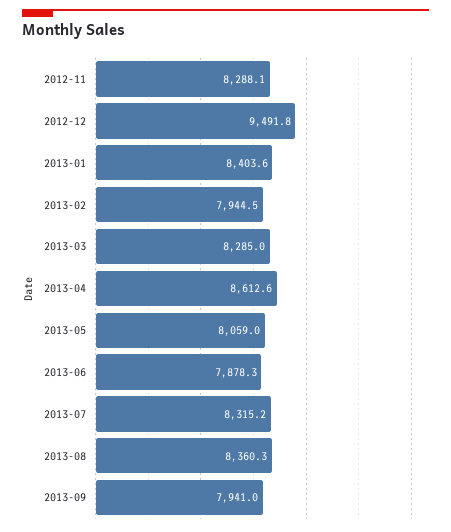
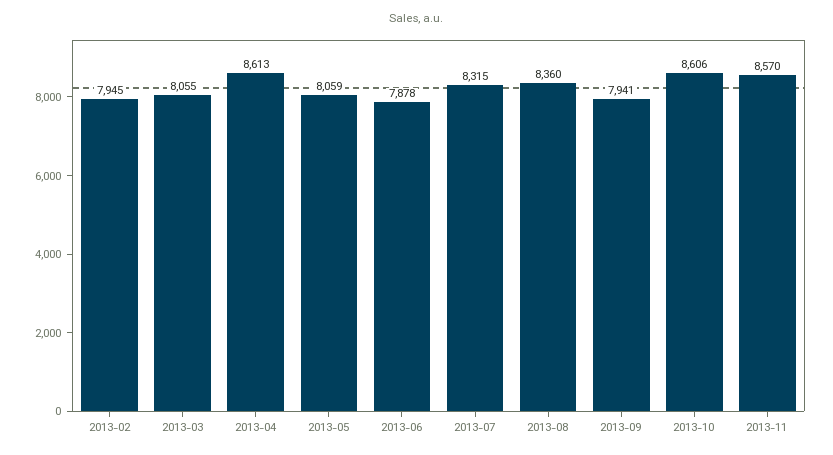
2012-11: 8288.1 -> none
2012-12: 9491.8 -> none
2013-01: 8403.6 -> none
2013-03: 8285 -> 8055
2013-10: none -> 8606
2013-11: none -> 8570

